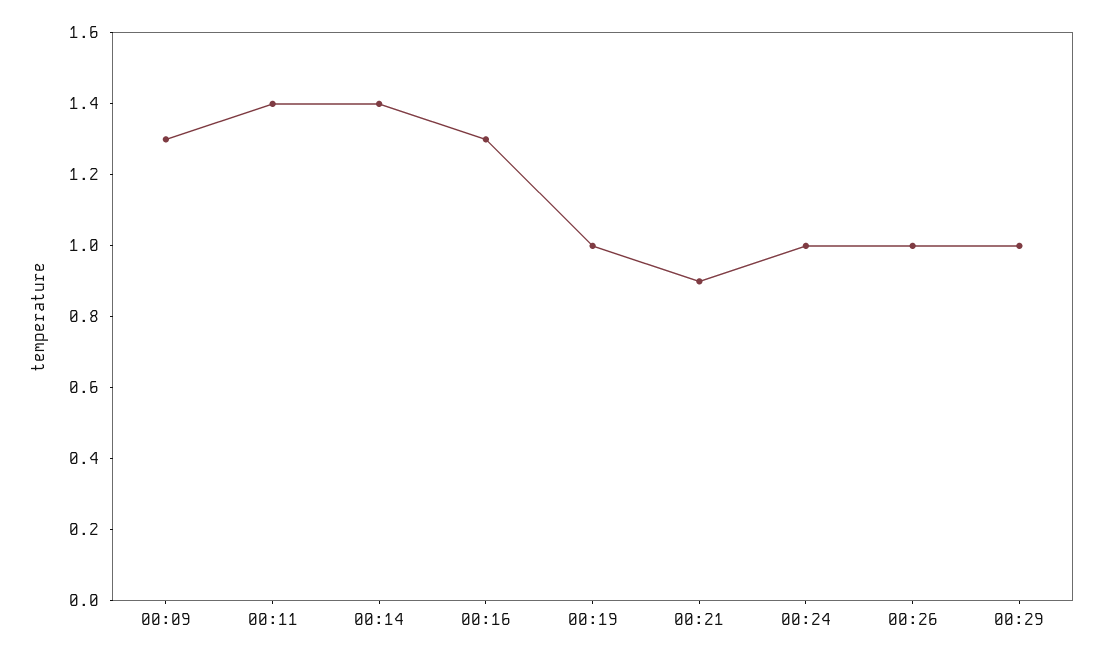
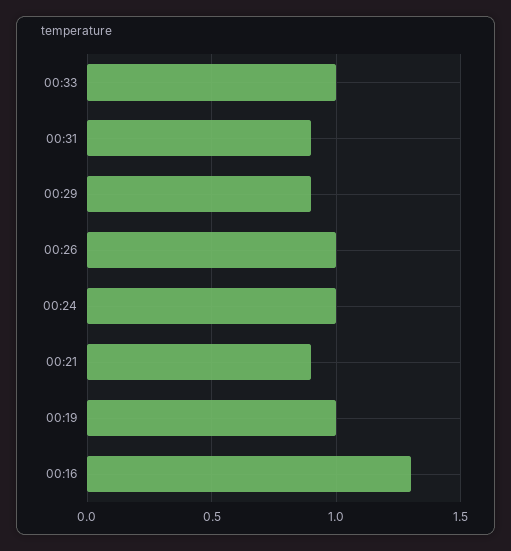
00:09: 1.3 -> none
00:11: 1.4 -> none
00:14: 1.4 -> none
00:29: 1 -> 0.9
00:33: none -> 1
00:31: none -> 0.9

